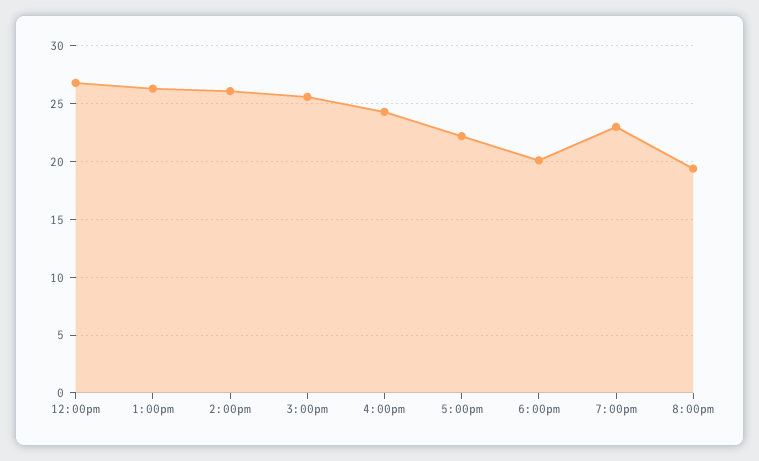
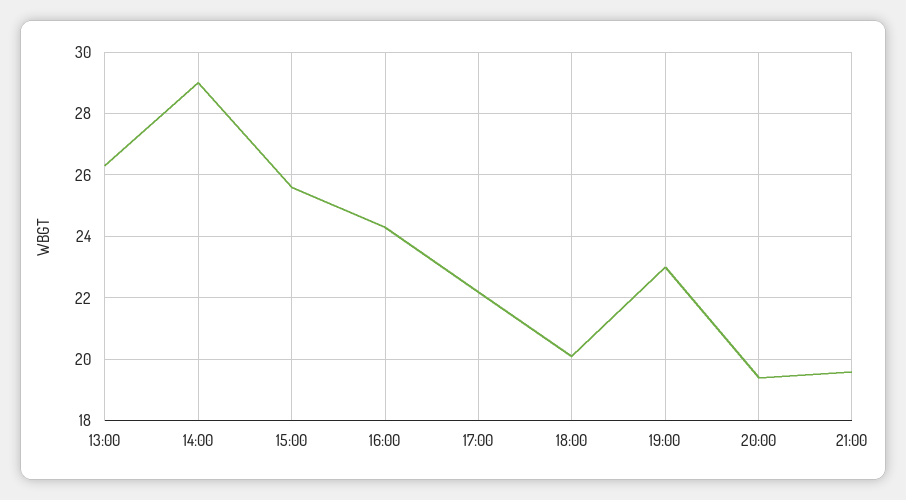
12:00pm: 27 -> none
2:00pm: 26 -> 29
21:00: none -> 19.5

